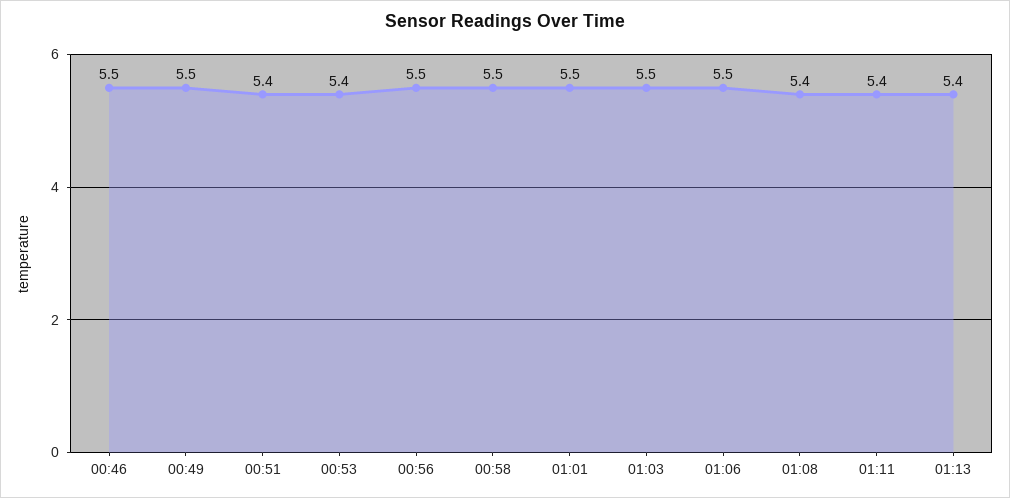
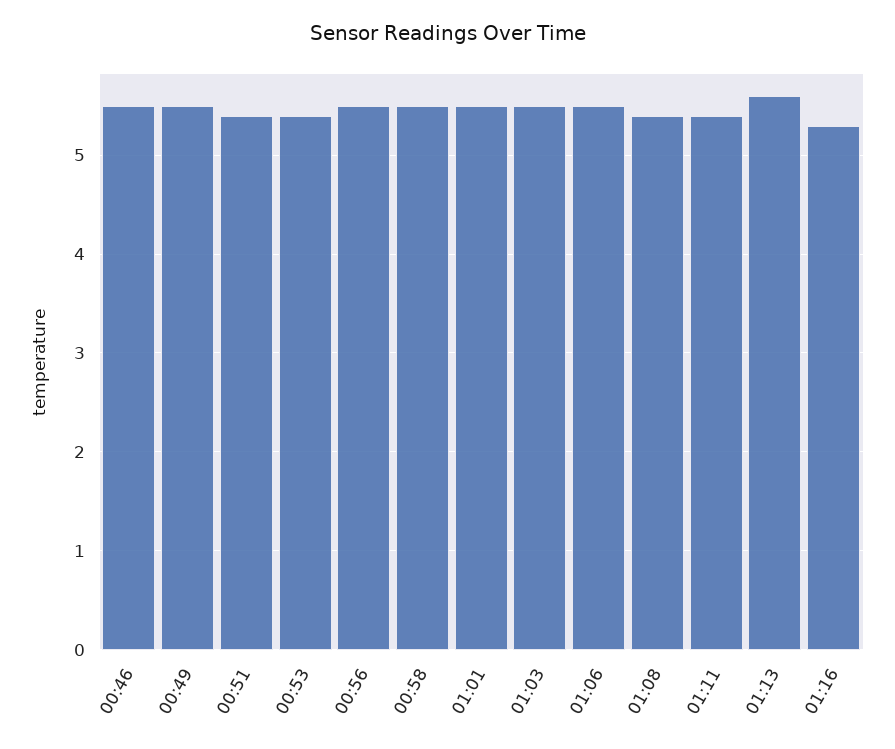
01:13: 5.4 -> 5.6
01:16: none -> 5.3

